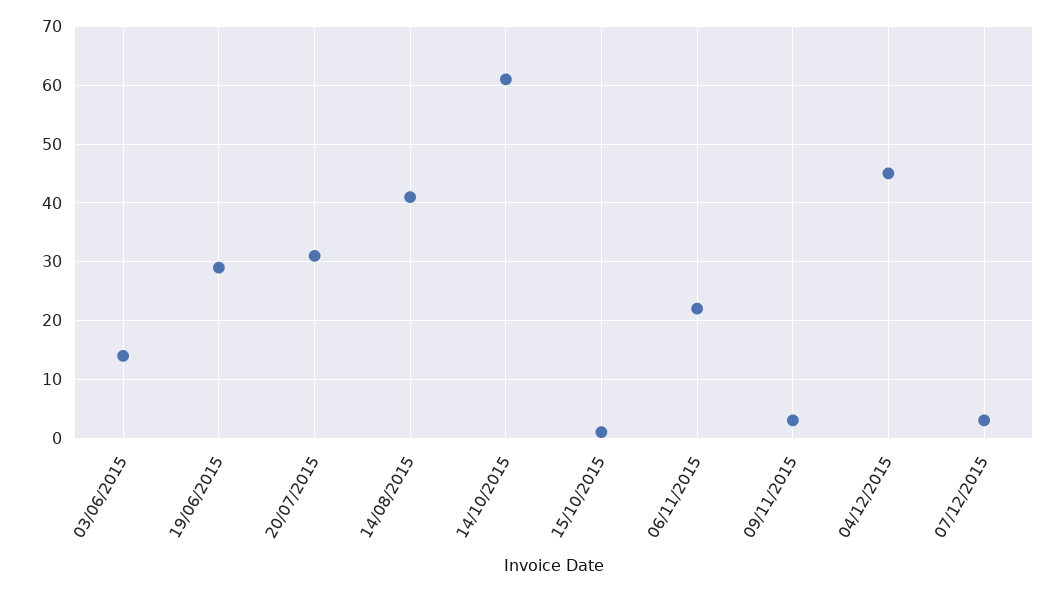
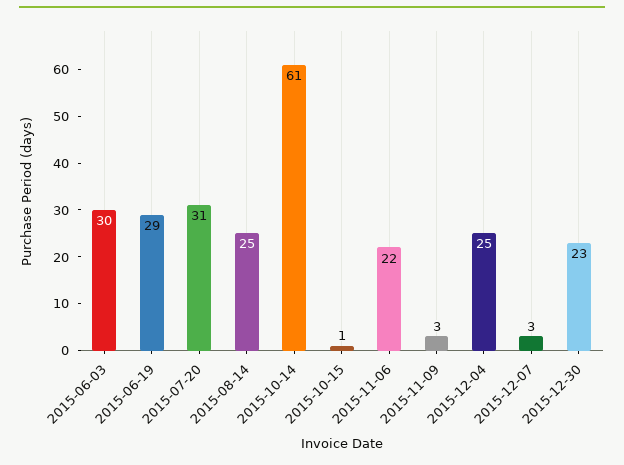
03/06/2015: 15 -> 30
14/08/2015: 40 -> 25
04/12/2015: 45 -> 25
2015-12-30: none -> 23

